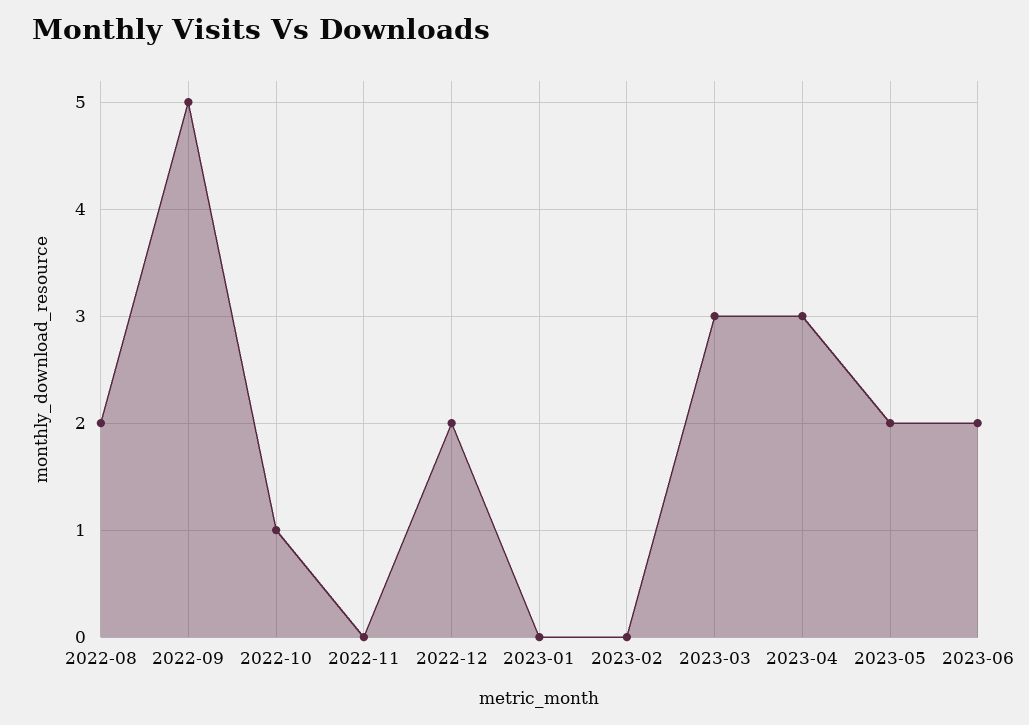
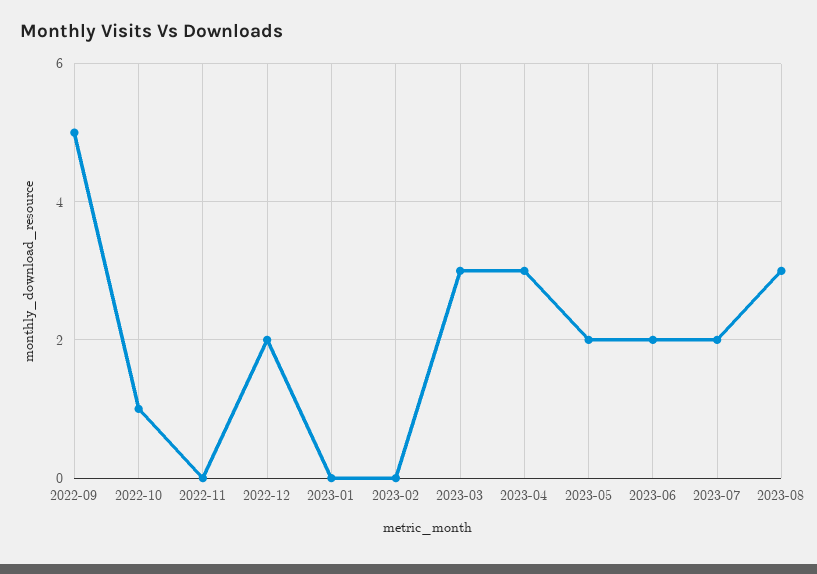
2022-08: 2 -> none
2023-07: none -> 2
2023-08: none -> 3

